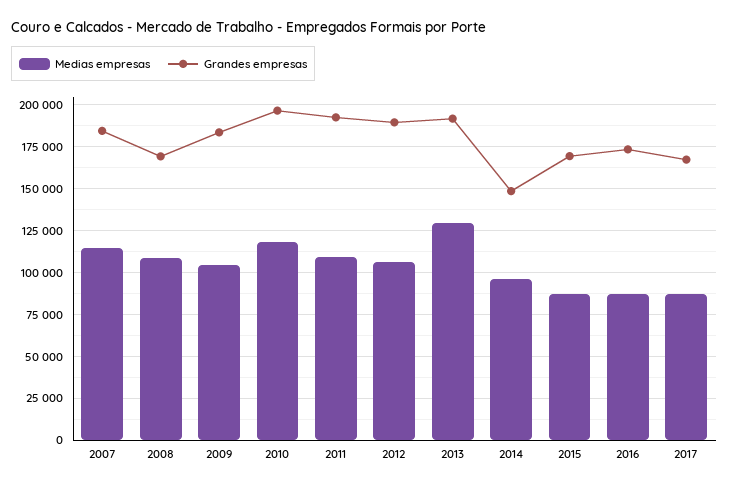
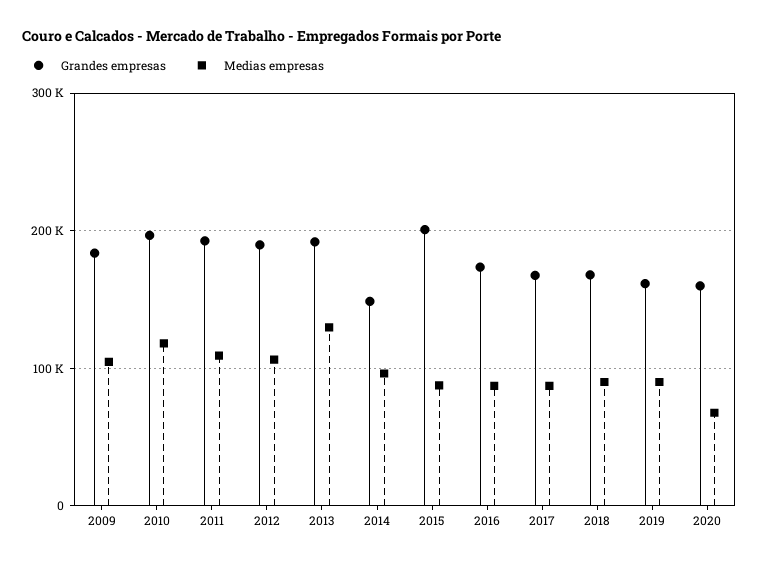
Medias empresas, 2007: 115000 -> none
Grandes empresas, 2007: 185000 -> none
Medias empresas, 2008: 110000 -> none
Grandes empresas, 2008: 170000 -> none
Grandes empresas, 2015: 170000 -> 200000
Grandes empresas, 2018: none -> 170000
Medias empresas, 2018: none -> 90000
Grandes empresas, 2019: none -> 160000
Medias empresas, 2019: none -> 90000
Grandes empresas, 2020: none -> 160000
Medias empresas, 2020: none -> 70000

